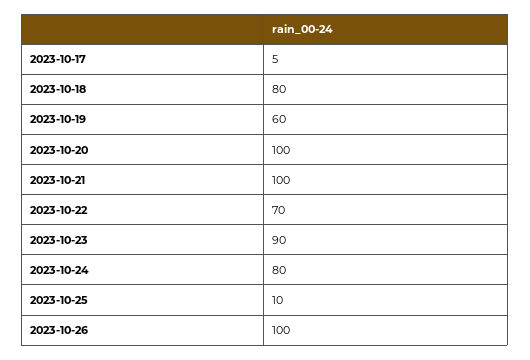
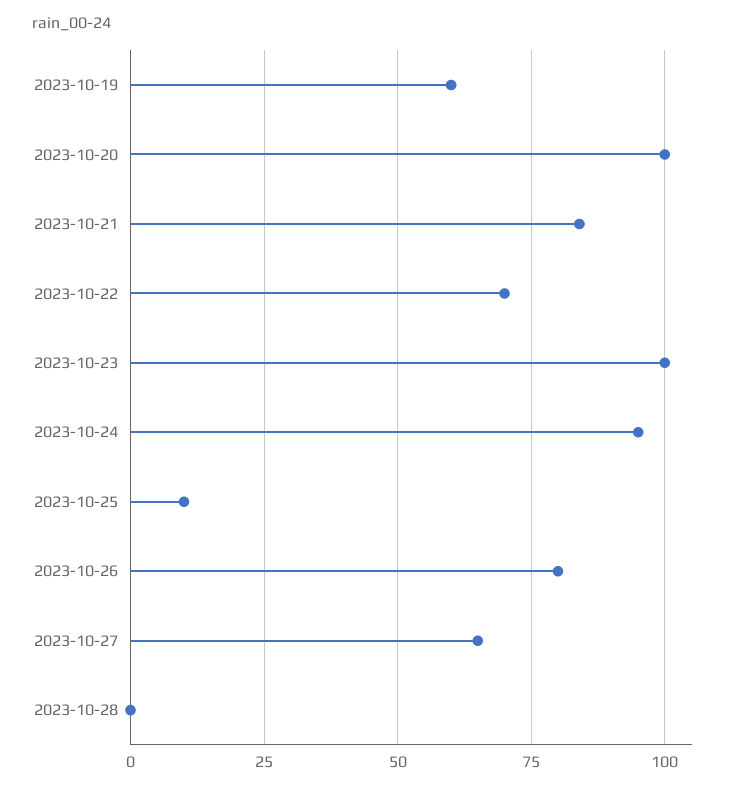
2023-10-17: 5 -> none
2023-10-18: 80 -> none
2023-10-21: 100 -> 85
2023-10-23: 90 -> 100
2023-10-24: 80 -> 95
2023-10-26: 100 -> 80
2023-10-27: none -> 65
2023-10-28: none -> 0

